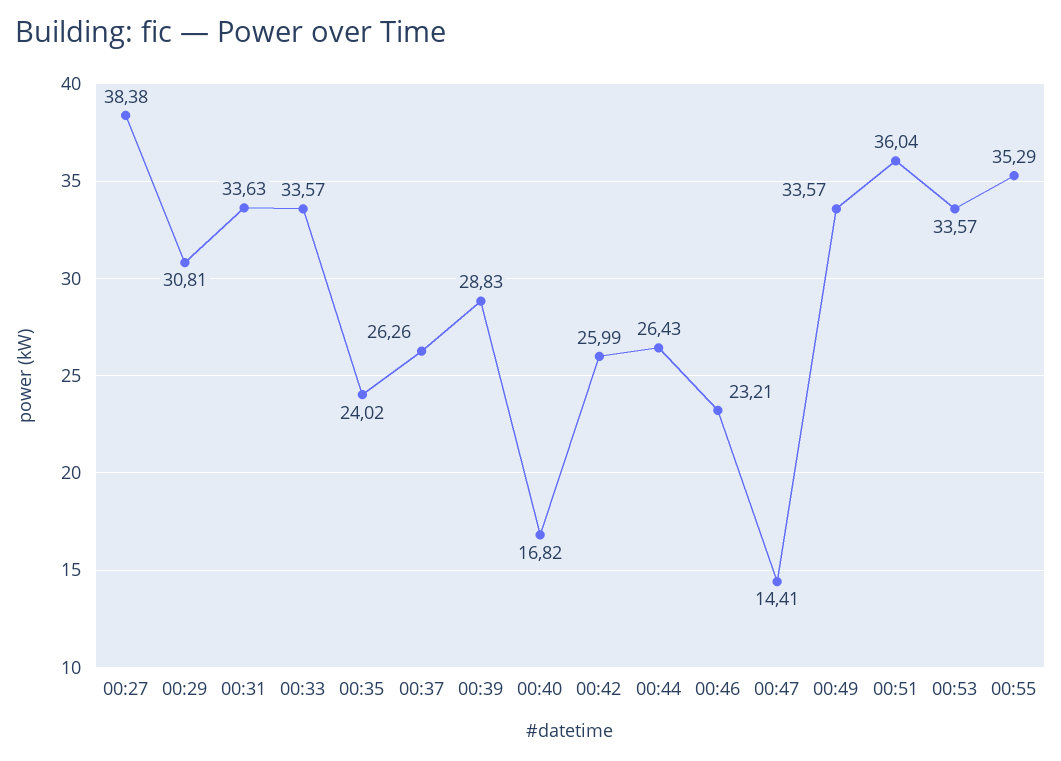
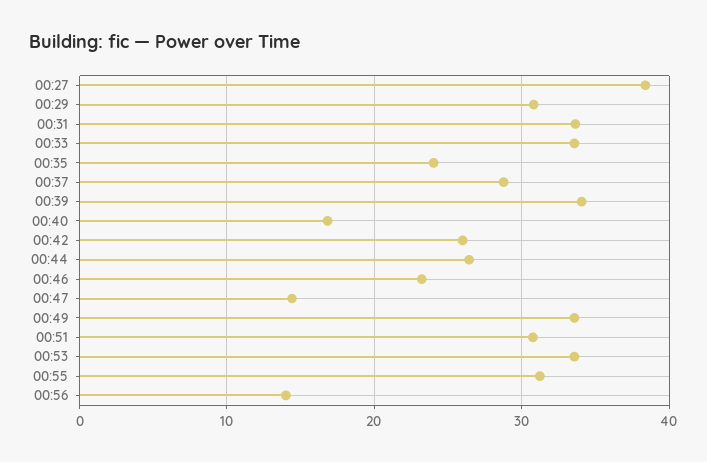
00:37: 26.26 -> 29
00:39: 28.83 -> 34
00:51: 36.04 -> 31
00:55: 35.29 -> 31
00:56: none -> 14

